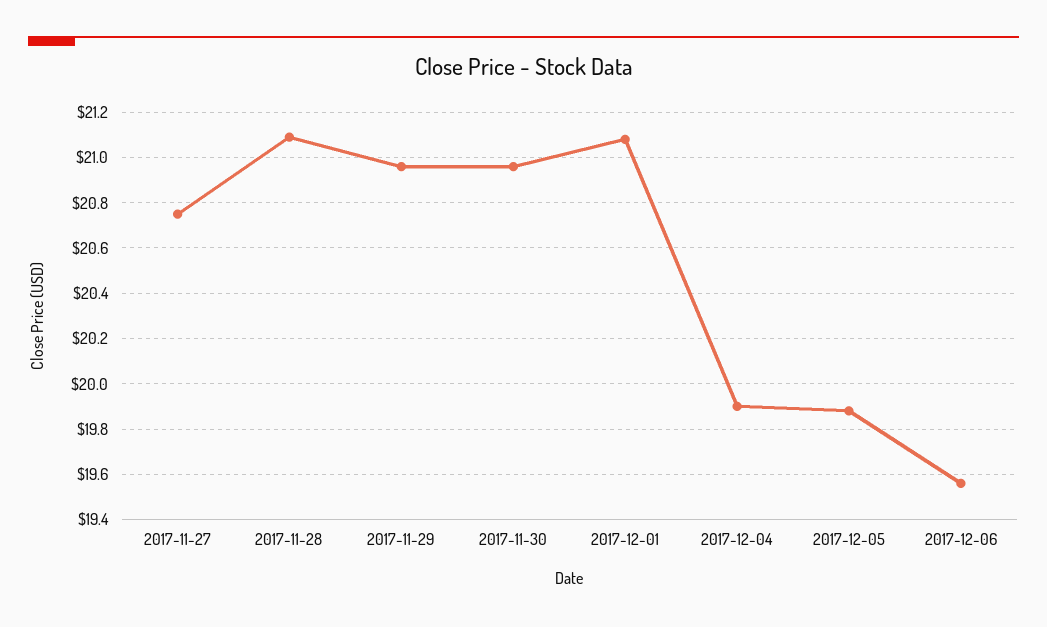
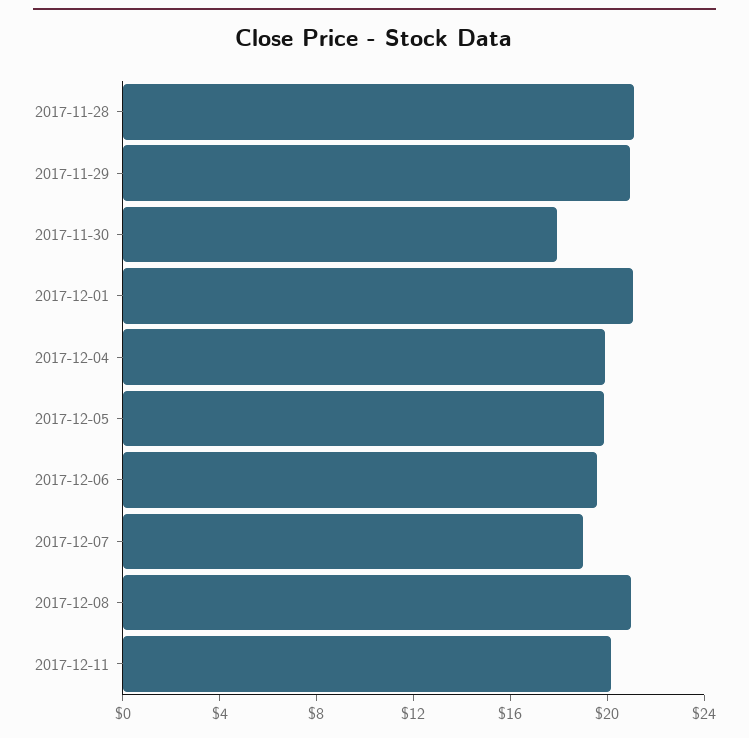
2017-11-27: 20.75 -> none
2017-11-30: 20.95 -> 18
2017-12-07: none -> 19
2017-12-08: none -> 21
2017-12-11: none -> 20

